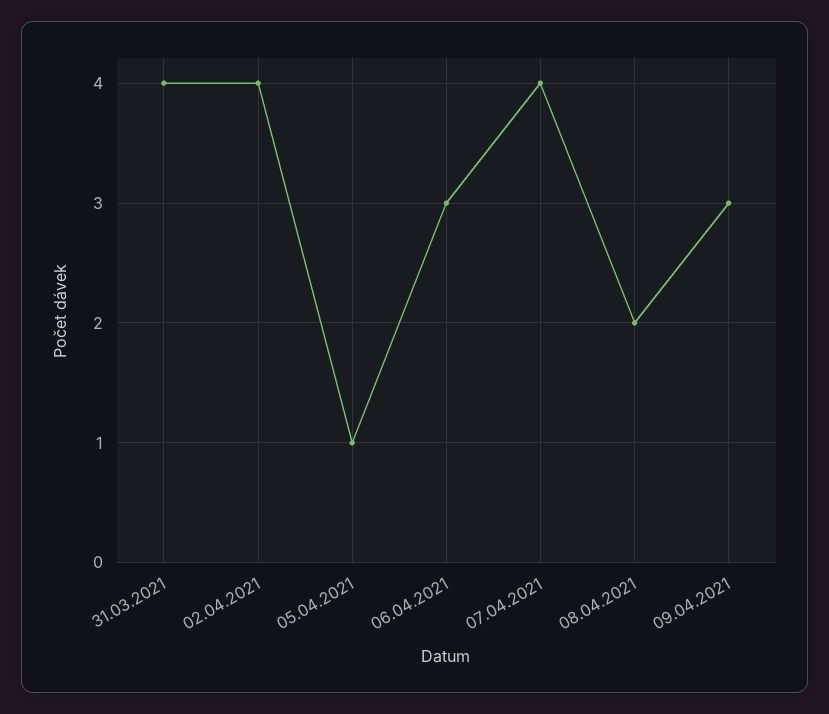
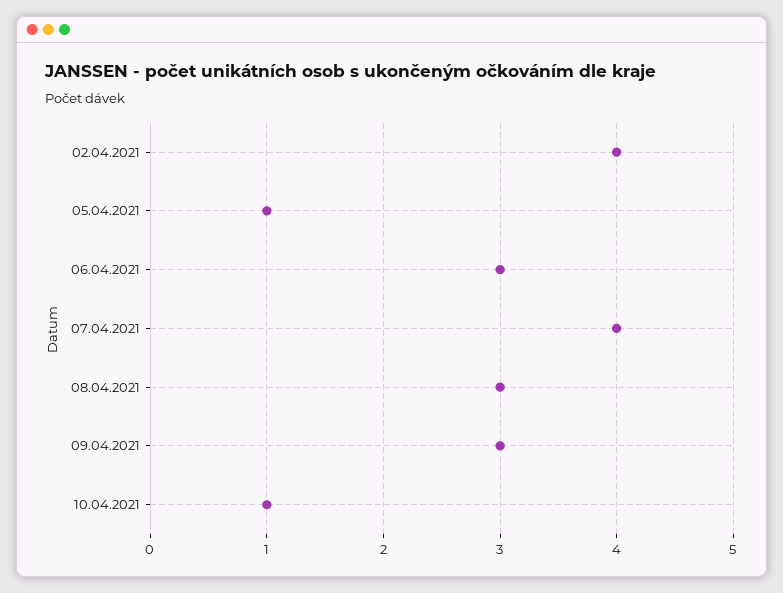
31.03.2021: 4 -> none
08.04.2021: 2 -> 3
10.04.2021: none -> 1

